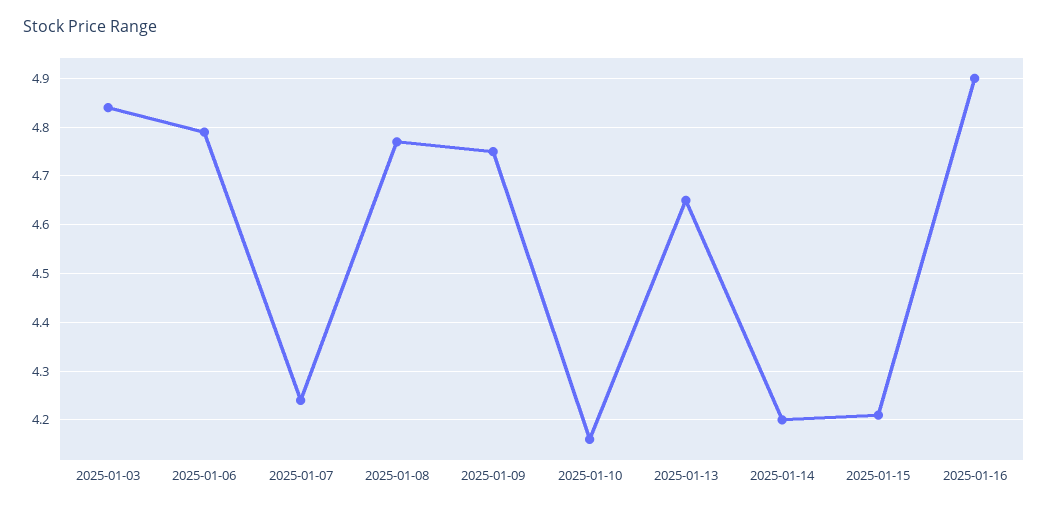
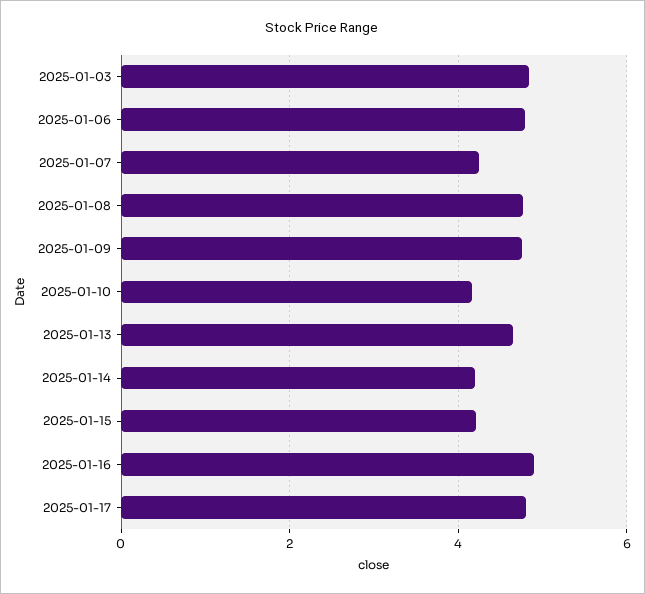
2025-01-17: none -> 4.8

